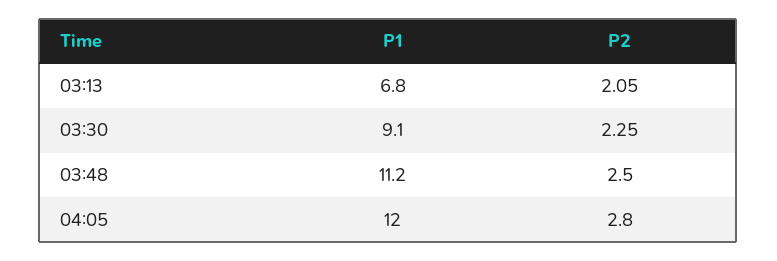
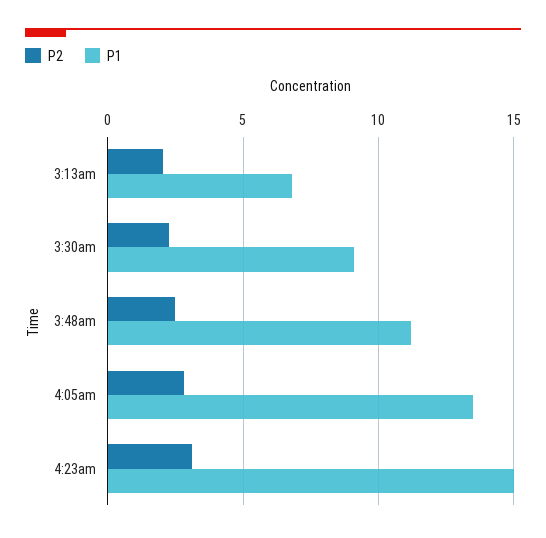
P1, 04:05: 12 -> 13.5
P2, 4:23am: none -> 3
P1, 4:23am: none -> 15

